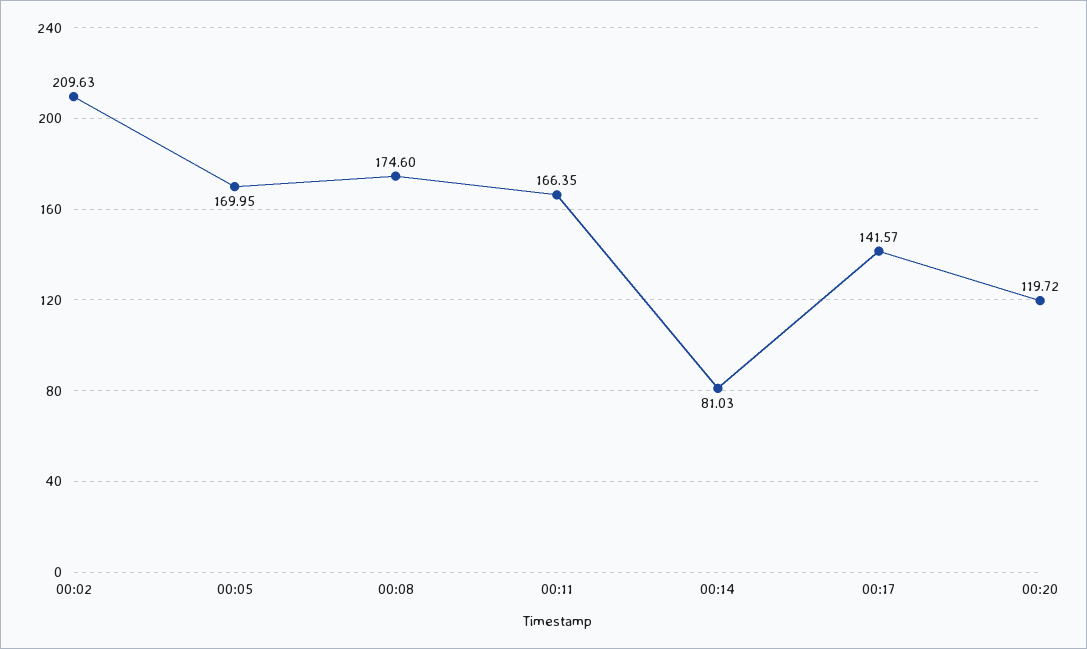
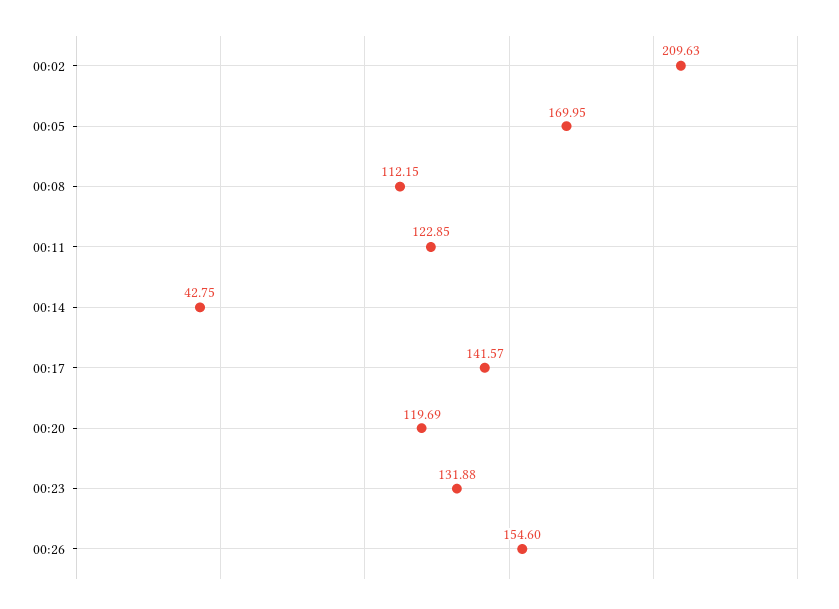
00:08: 174.6 -> 112.15
00:11: 166.35 -> 122.85
00:14: 81.03 -> 42.75
00:20: 119.72 -> 119.69
00:23: none -> 131.88
00:26: none -> 154.6

